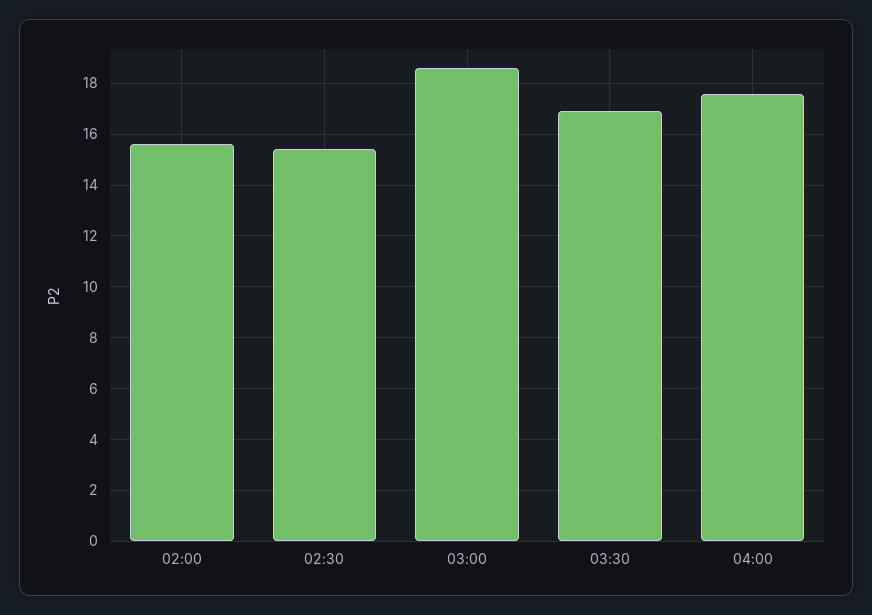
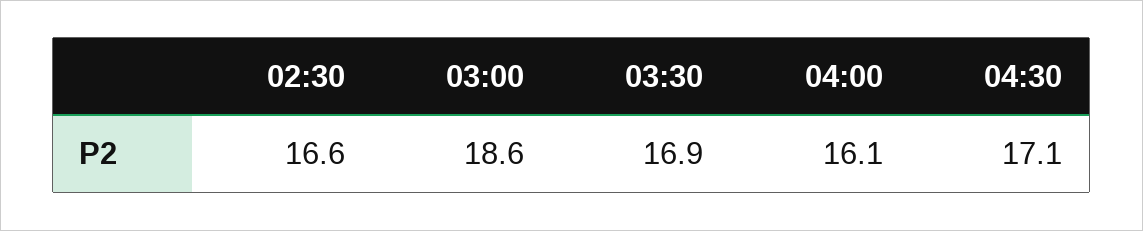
02:00: 15.5 -> none
02:30: 15.5 -> 16.6
04:00: 17.5 -> 16.1
04:30: none -> 17.1

